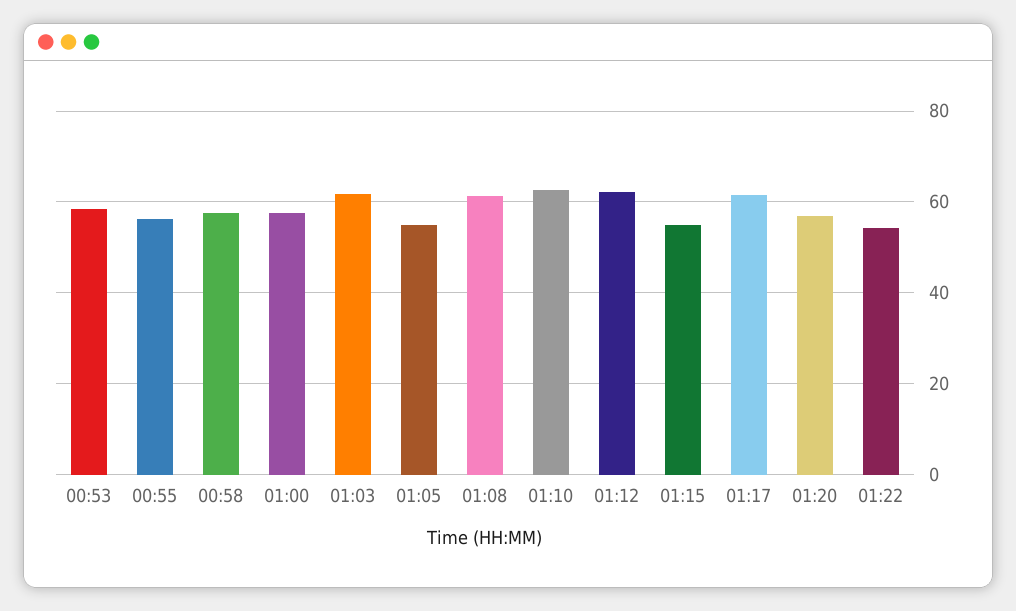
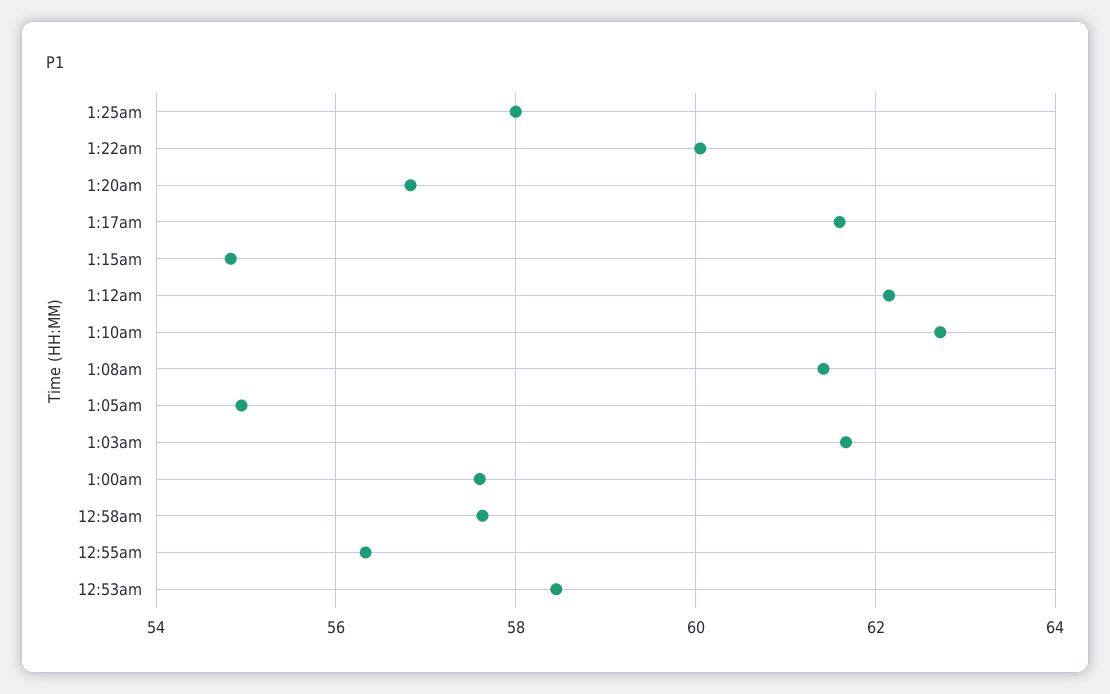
01:22: 54 -> 60
1:25am: none -> 58

